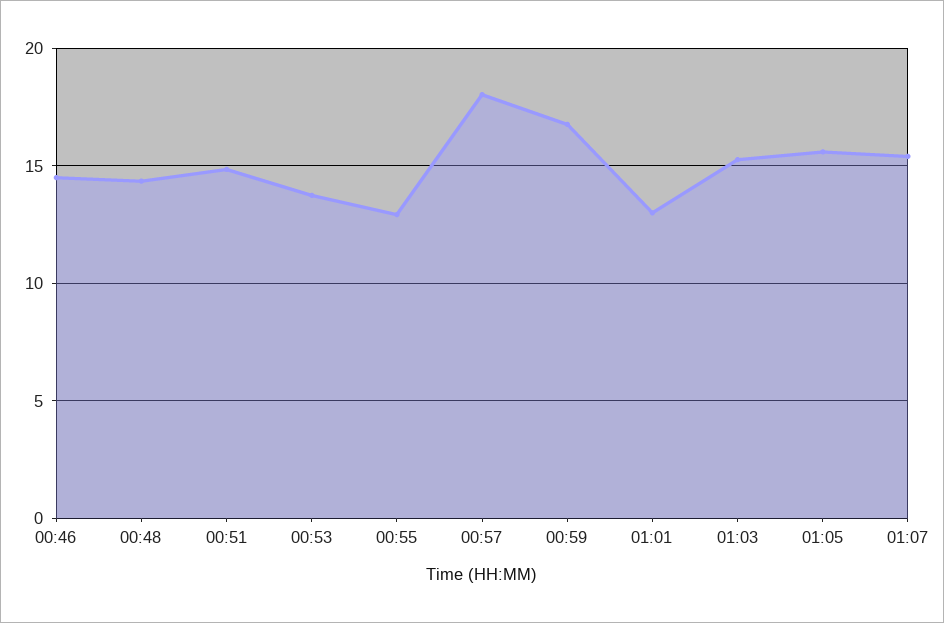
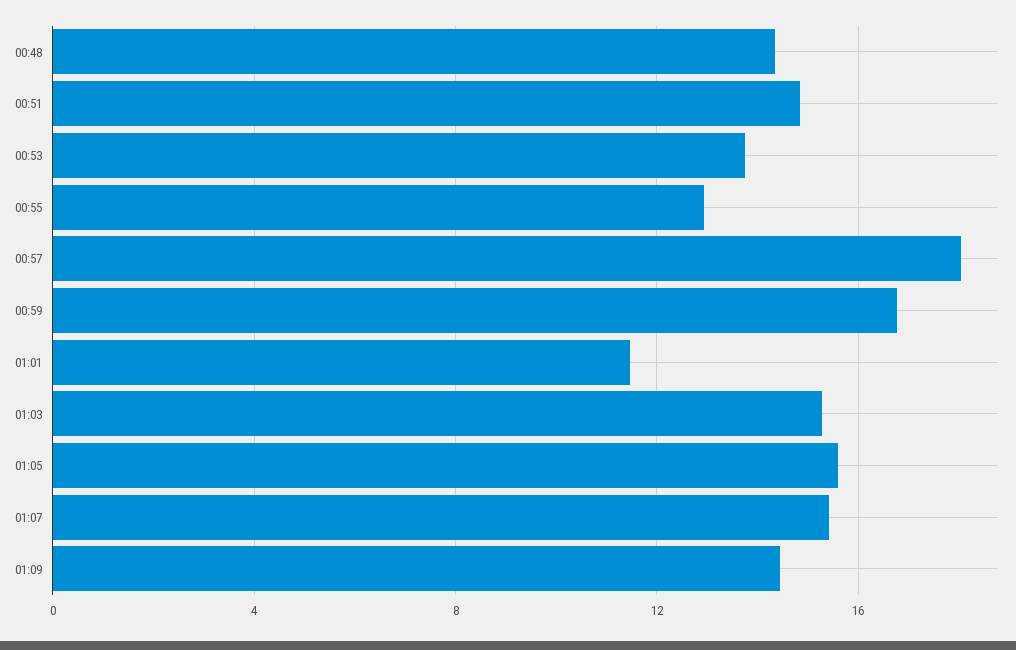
00:46: 14.5 -> none
01:01: 13 -> 11.5
01:09: none -> 14.5

